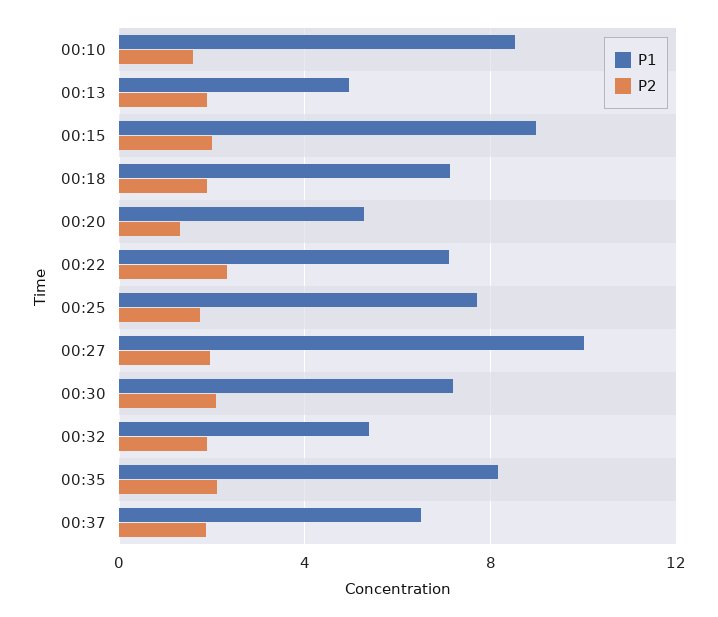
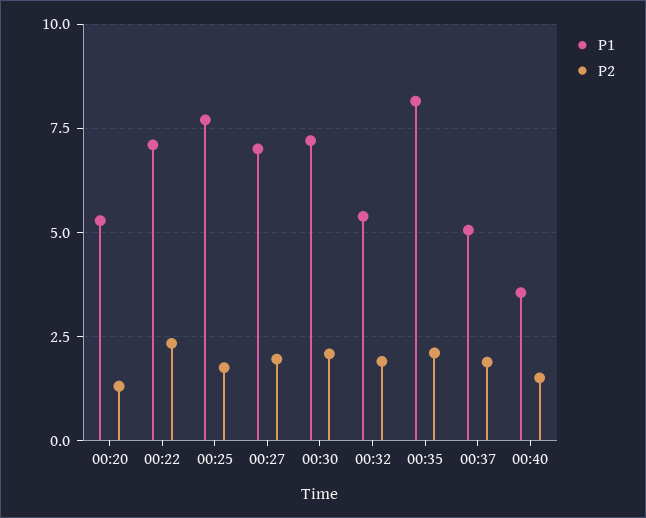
P1, 00:10: 8.5 -> none
P2, 00:10: 1.5 -> none
P1, 00:13: 5 -> none
P2, 00:13: 2 -> none
P1, 00:15: 9 -> none
P2, 00:15: 2 -> none
P1, 00:18: 7 -> none
P2, 00:18: 2 -> none
P1, 00:27: 10 -> 7
P1, 00:37: 6.5 -> 5
P1, 00:40: none -> 3.5
P2, 00:40: none -> 1.5

